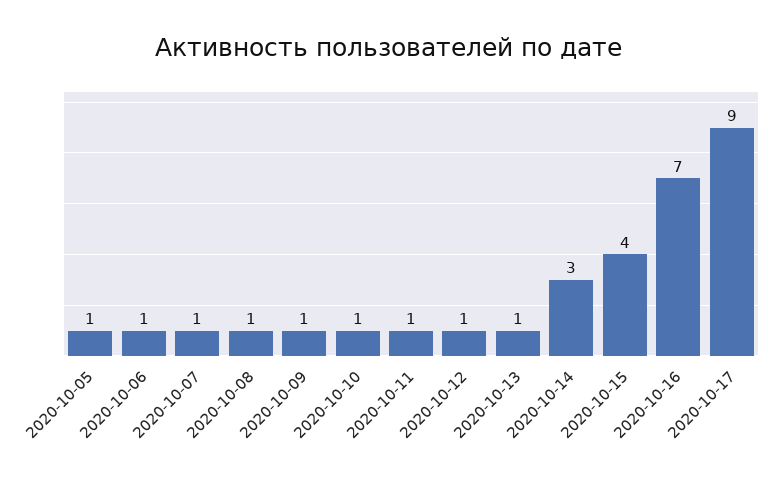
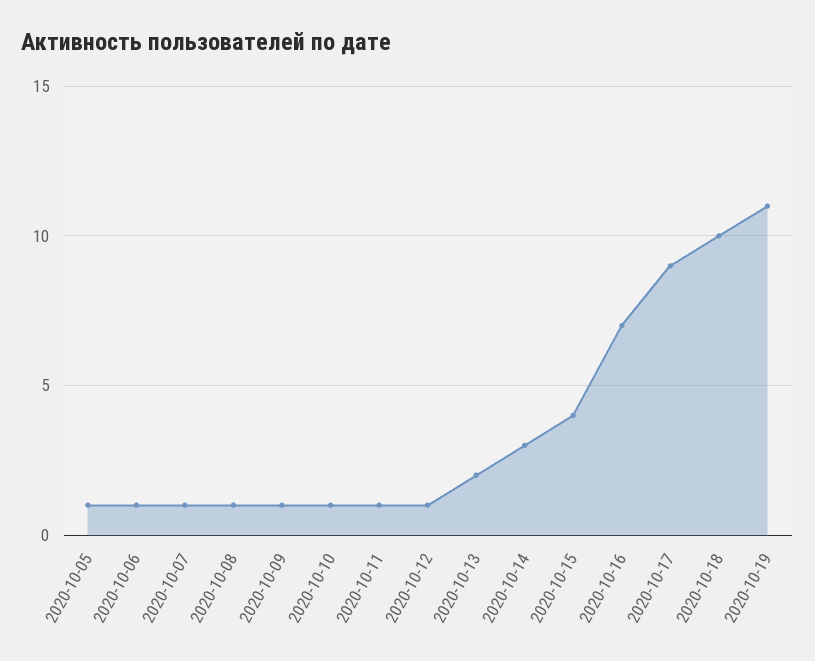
2020-10-13: 1 -> 2
2020-10-18: none -> 10
2020-10-19: none -> 11

